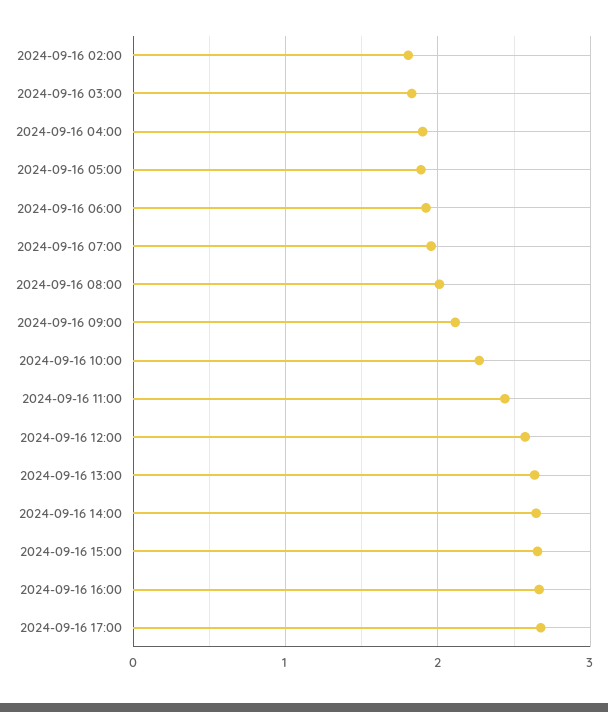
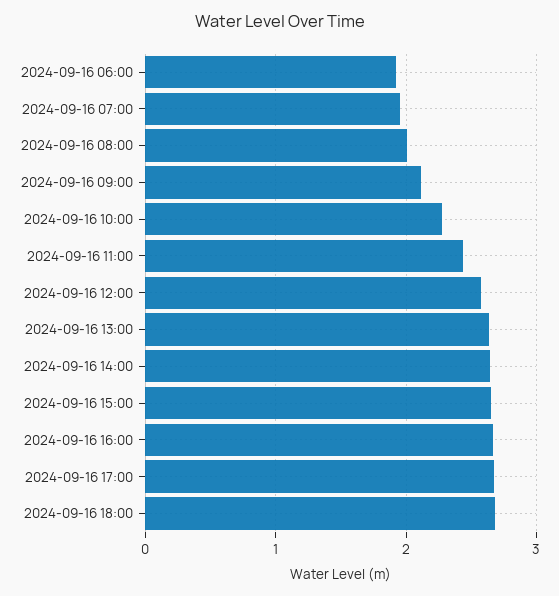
2024-09-16 02:00: 1.8 -> none
2024-09-16 03:00: 1.8 -> none
2024-09-16 04:00: 1.9 -> none
2024-09-16 05:00: 1.9 -> none
2024-09-16 18:00: none -> 2.7

